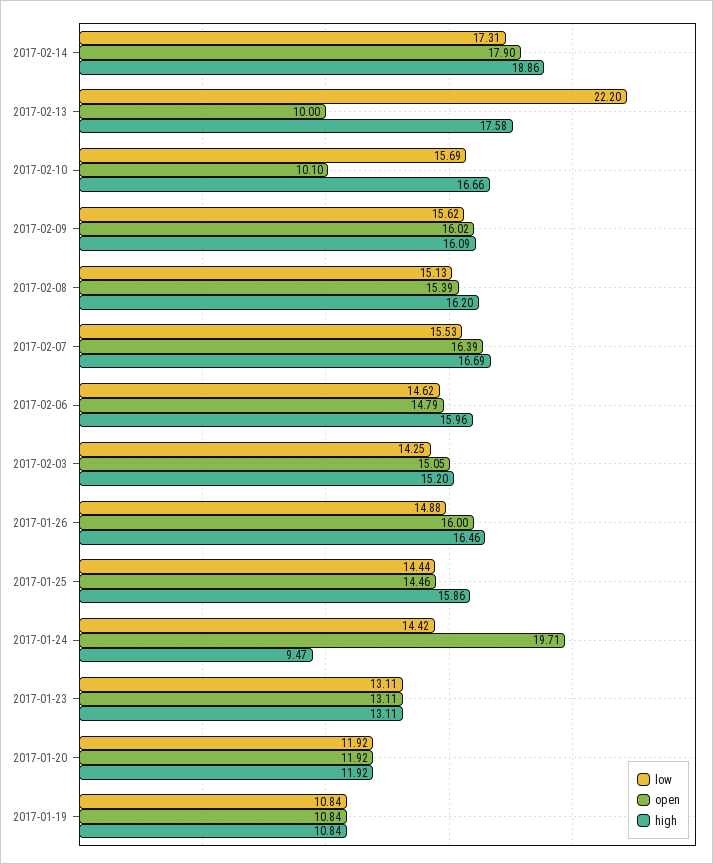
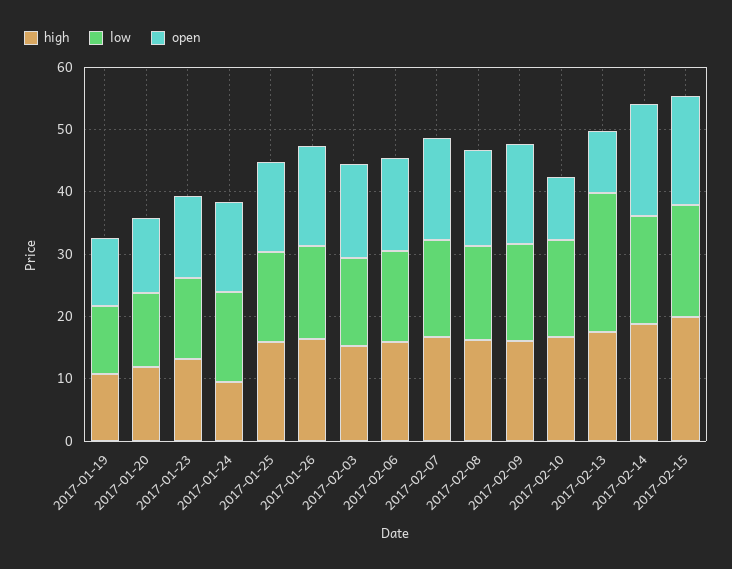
open, 2017-01-24: 19.71 -> 14
high, 2017-02-15: none -> 20
low, 2017-02-15: none -> 18
open, 2017-02-15: none -> 18

